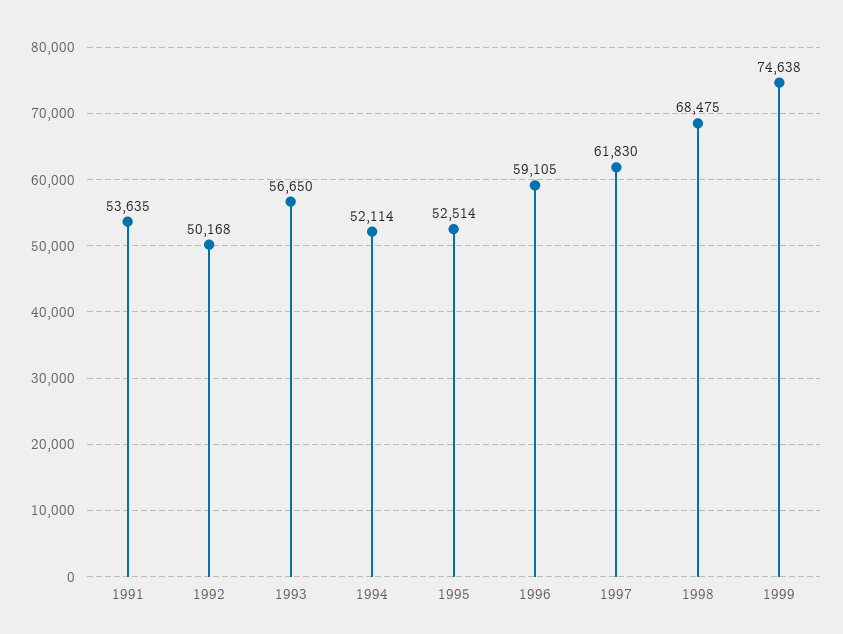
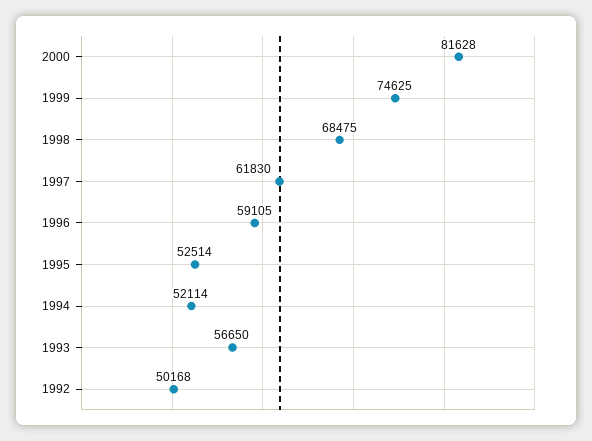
1991: 53635 -> none
1999: 74638 -> 74625
2000: none -> 81628

